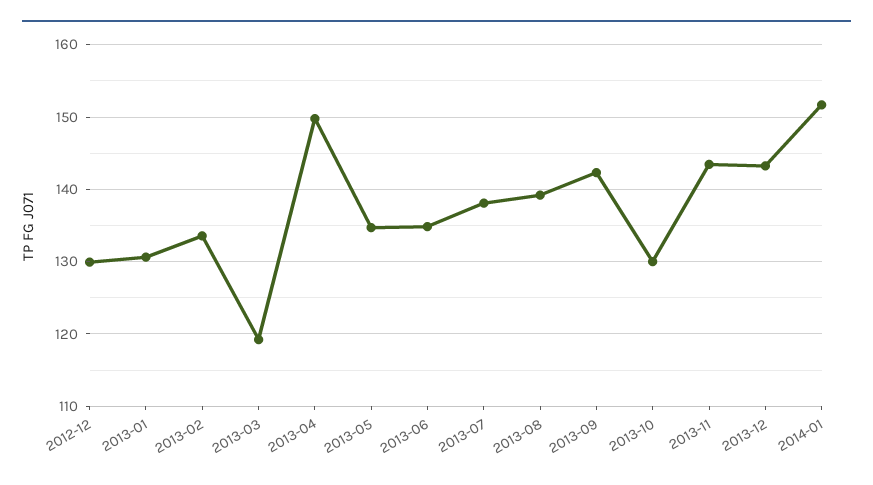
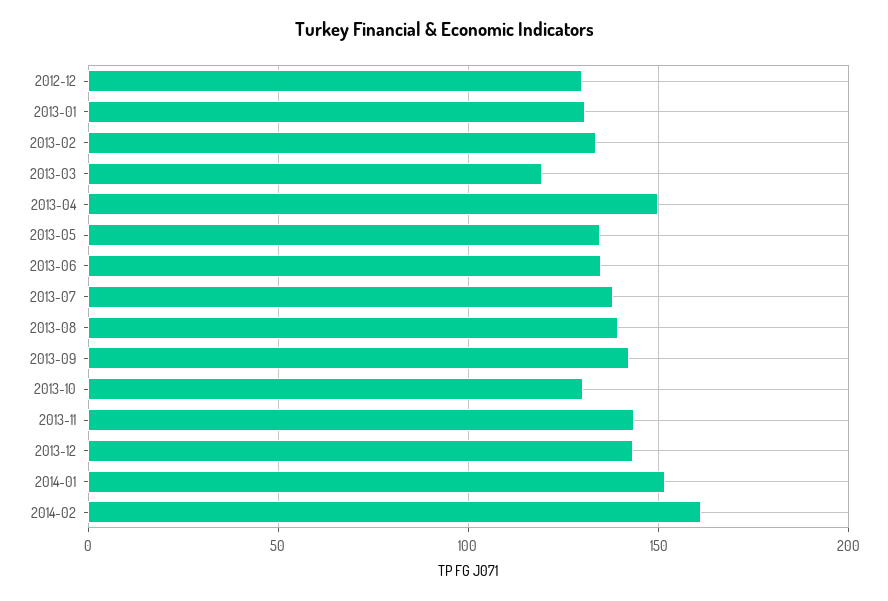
2014-02: none -> 160

